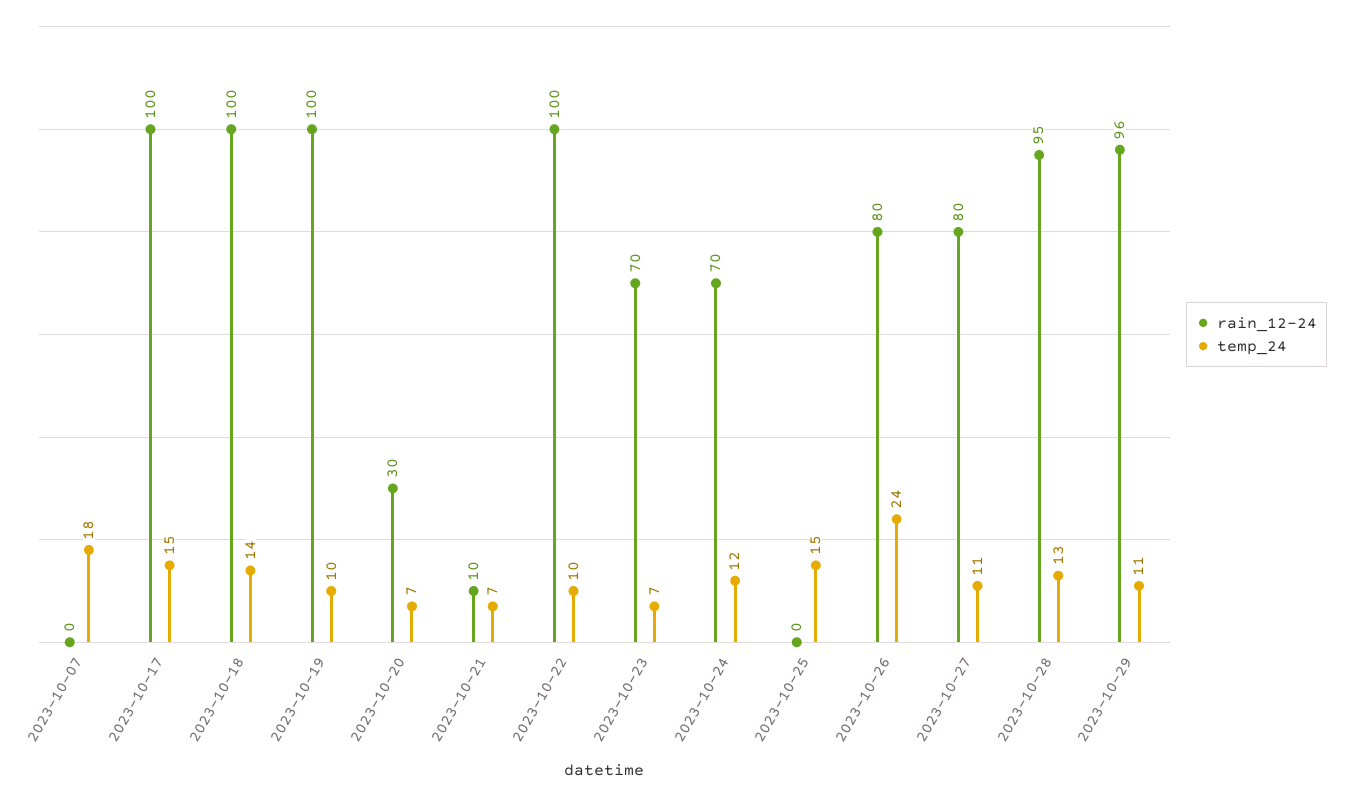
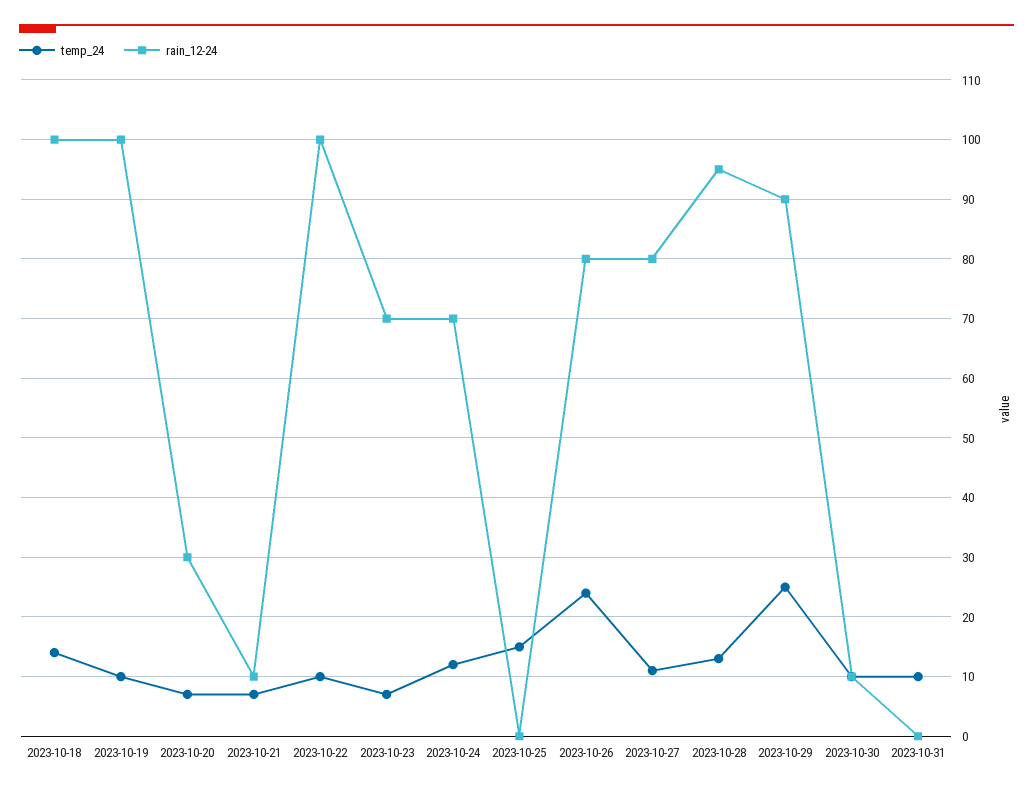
rain_12-24, 2023-10-07: 0 -> none
temp_24, 2023-10-07: 18 -> none
rain_12-24, 2023-10-17: 100 -> none
temp_24, 2023-10-17: 15 -> none
rain_12-24, 2023-10-29: 96 -> 90
temp_24, 2023-10-29: 11 -> 25
temp_24, 2023-10-30: none -> 10
rain_12-24, 2023-10-30: none -> 10
temp_24, 2023-10-31: none -> 10
rain_12-24, 2023-10-31: none -> 0

